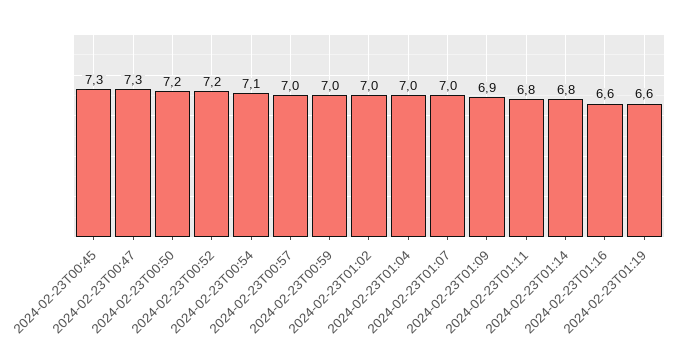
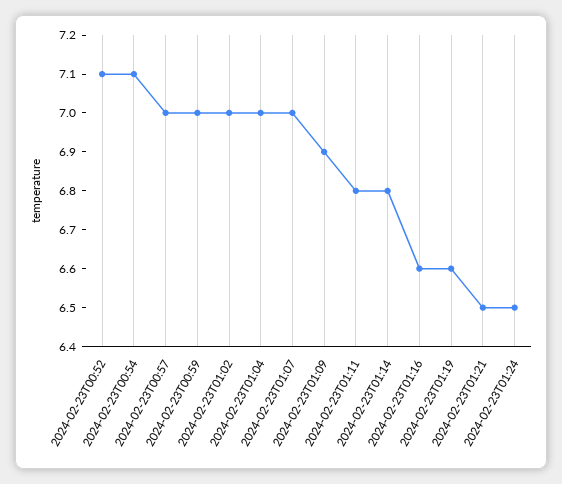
2024-02-23T00:45: 7.3 -> none
2024-02-23T00:47: 7.3 -> none
2024-02-23T00:50: 7.2 -> none
2024-02-23T00:52: 7.2 -> 7.1
2024-02-23T01:21: none -> 6.5
2024-02-23T01:24: none -> 6.5

